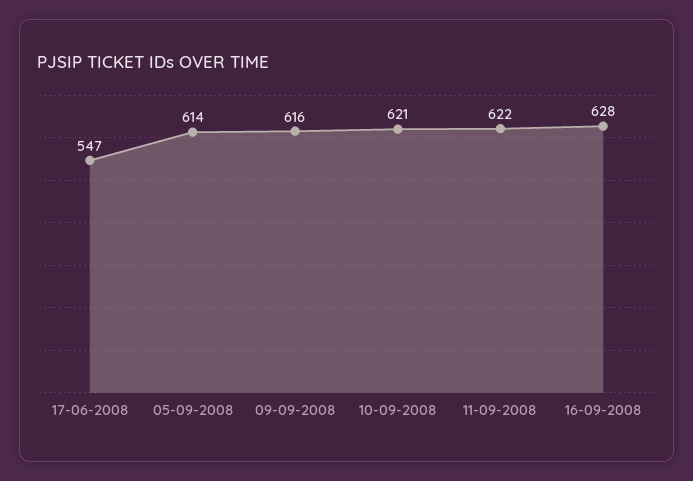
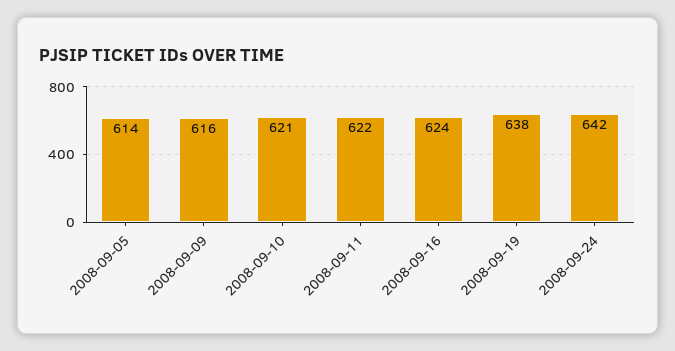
17-06-2008: 547 -> none
16-09-2008: 628 -> 624
2008-09-19: none -> 638
2008-09-24: none -> 642

